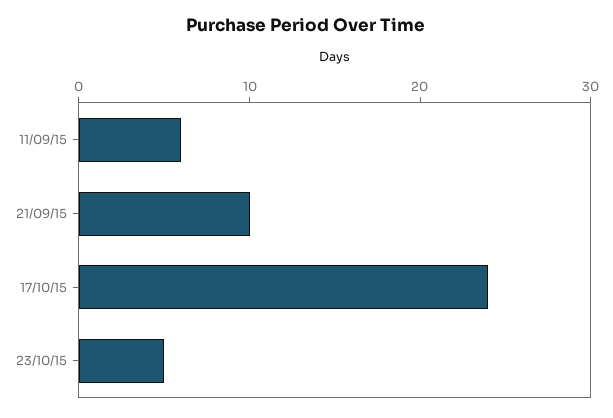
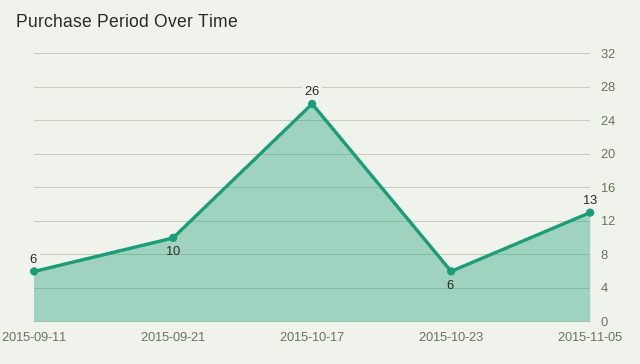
17/10/15: 24 -> 26
23/10/15: 5 -> 6
2015-11-05: none -> 13

